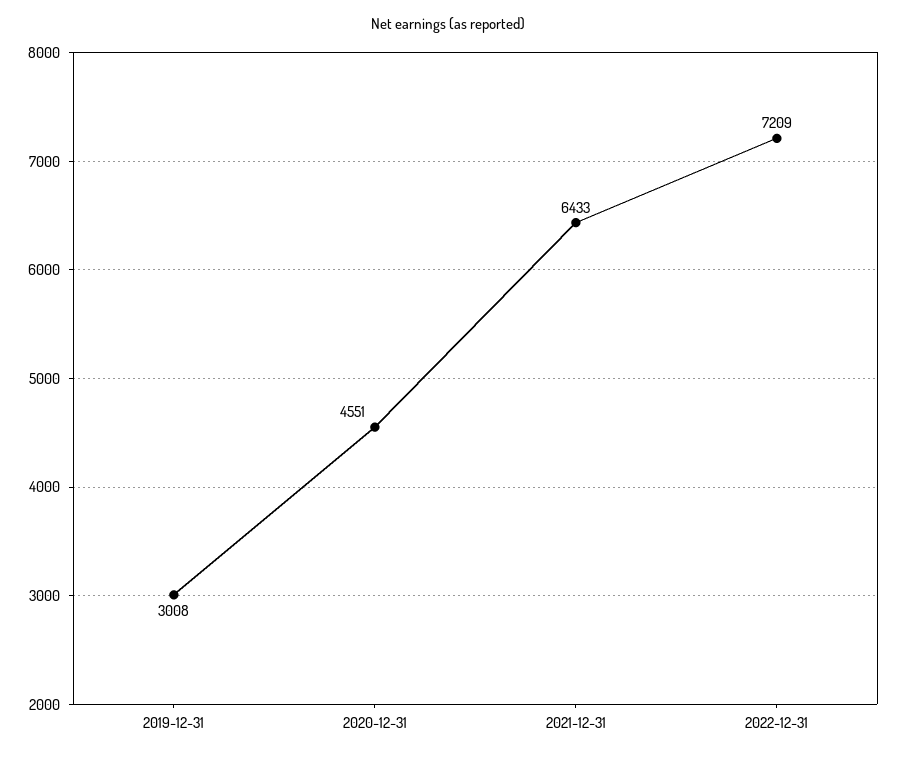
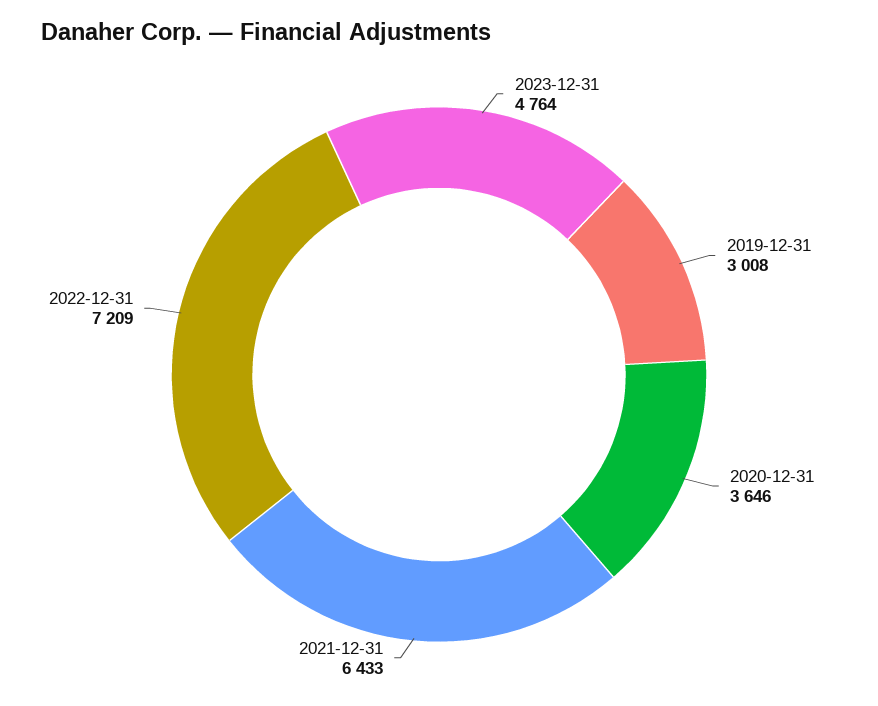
2020-12-31: 4551 -> 3646
2023-12-31: none -> 4764

